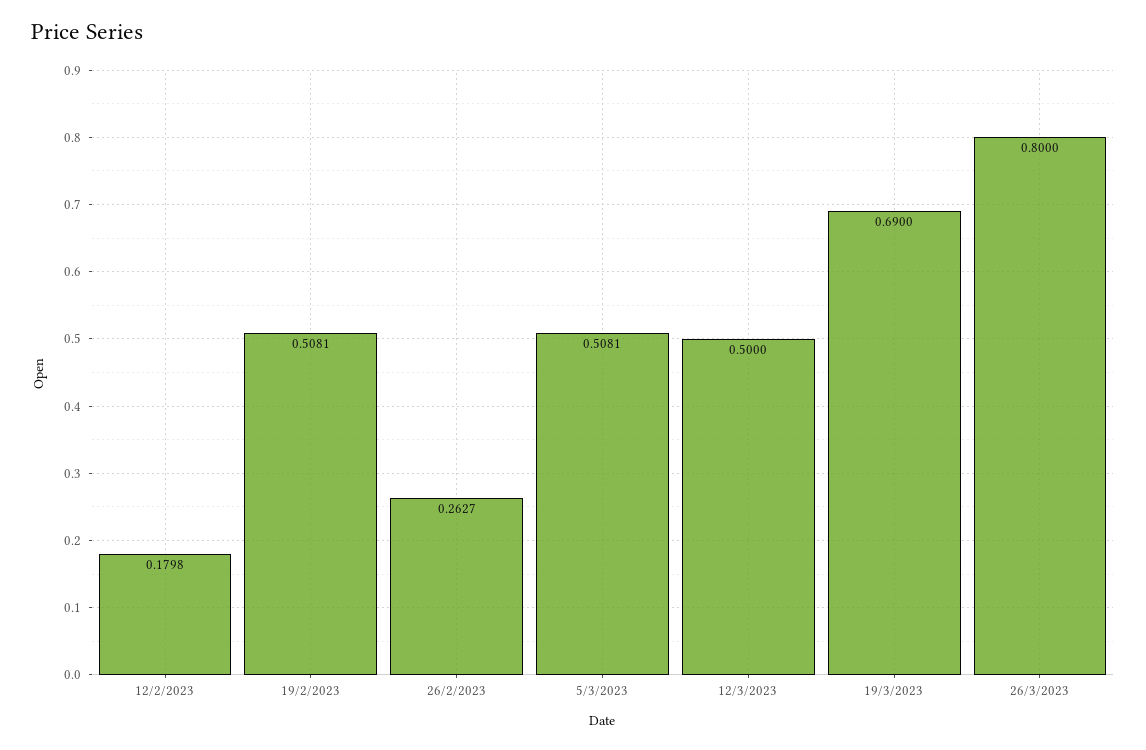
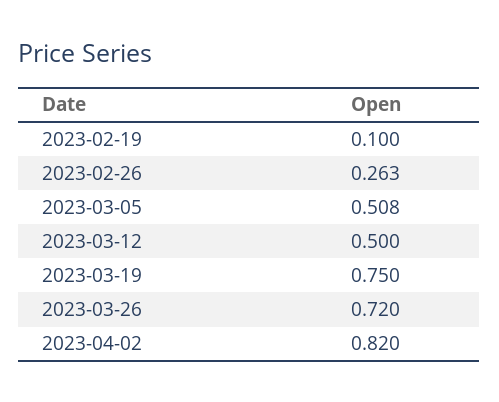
12/2/2023: 0.1798 -> none
19/2/2023: 0.5081 -> 0.1
19/3/2023: 0.69 -> 0.75
26/3/2023: 0.8 -> 0.72
2023-04-02: none -> 0.82

